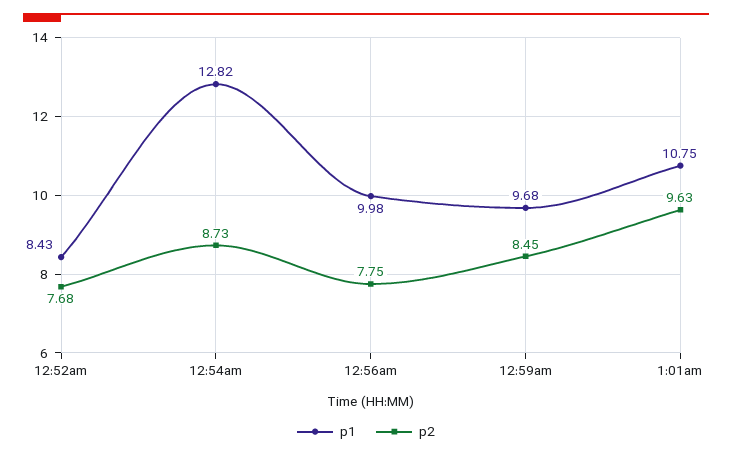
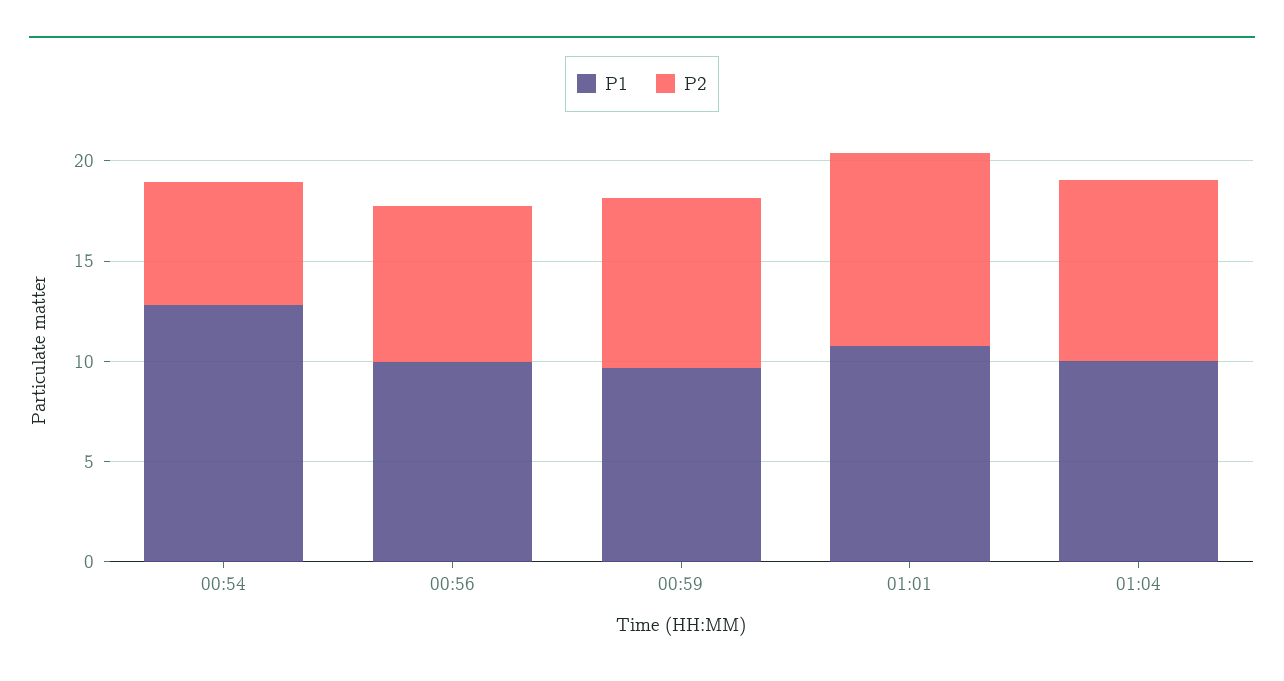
p1, 12:52am: 8.43 -> none
p2, 12:52am: 7.68 -> none
p2, 12:54am: 8.73 -> 6
p1, 01:04: none -> 10
p2, 01:04: none -> 9

